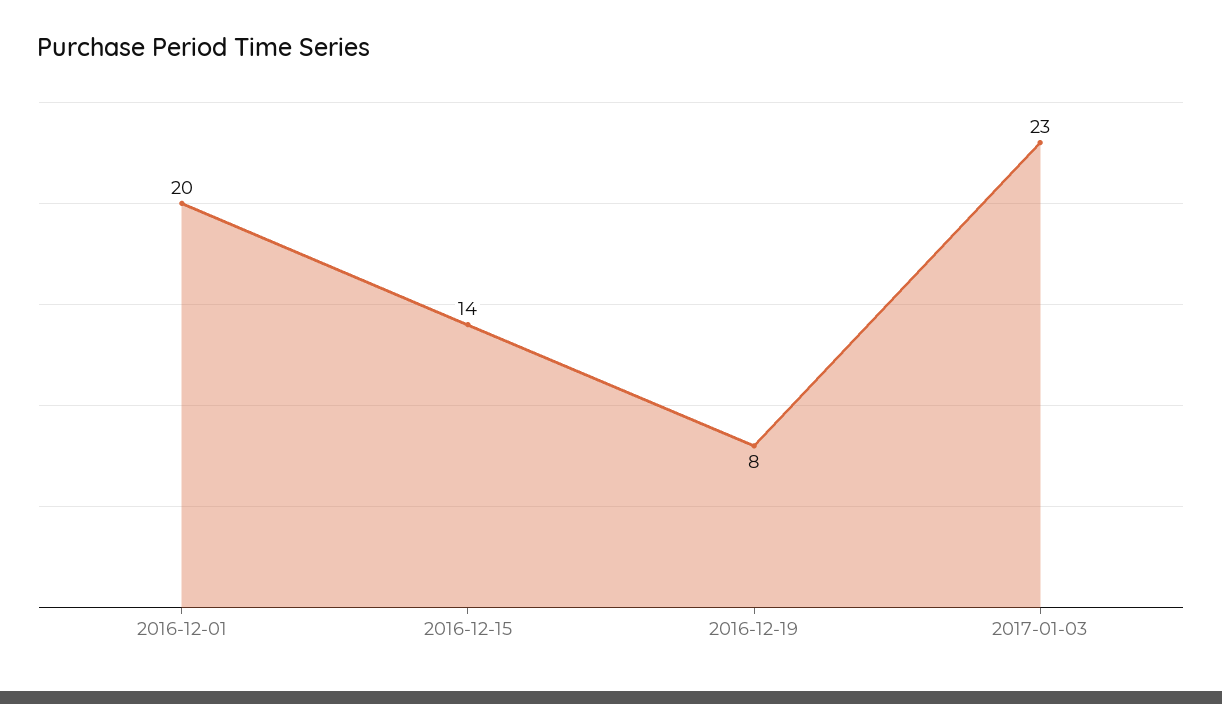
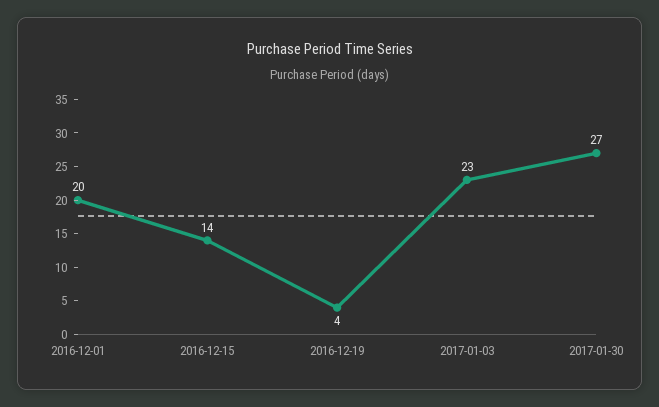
2016-12-19: 8 -> 4
2017-01-30: none -> 27

